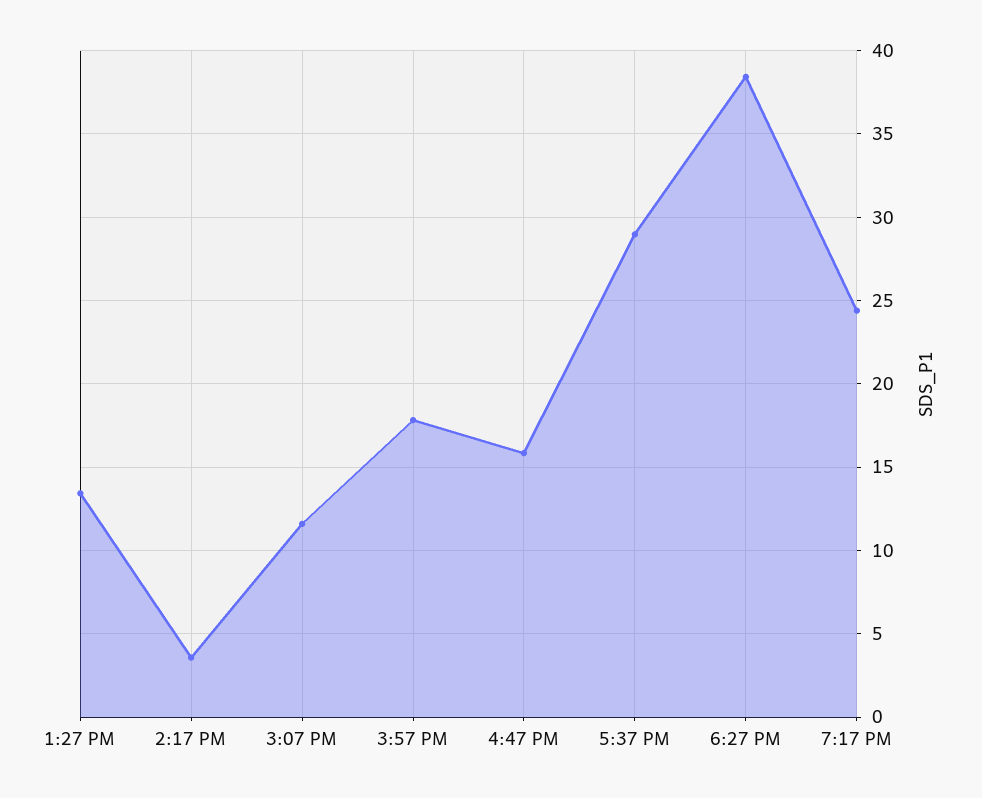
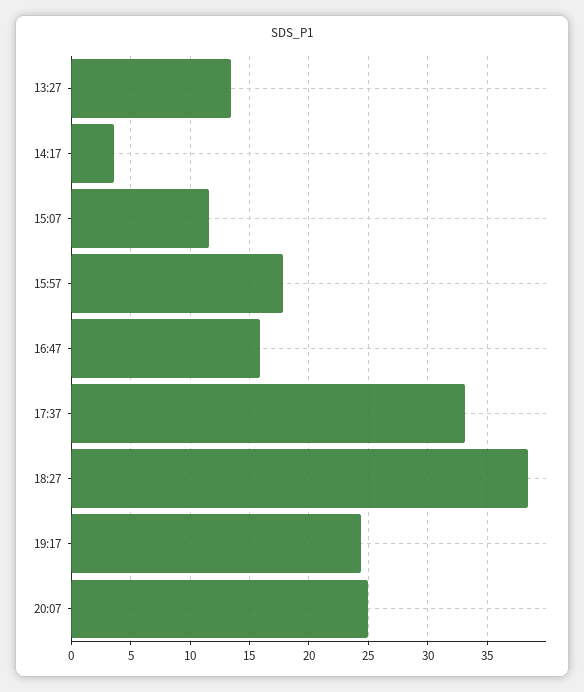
5:37 PM: 29 -> 33
20:07: none -> 25

